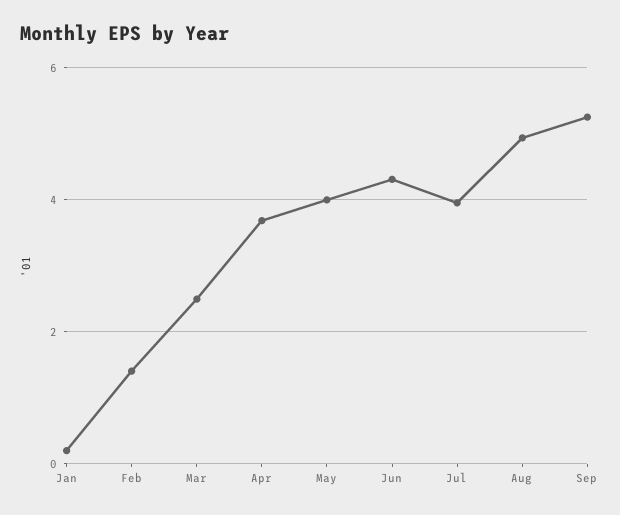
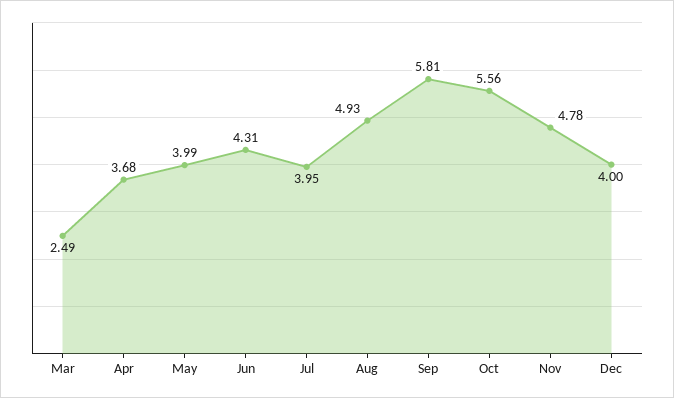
Jan: 0.2 -> none
Feb: 1.4 -> none
Sep: 5.2 -> 5.81
Oct: none -> 5.56
Nov: none -> 4.78
Dec: none -> 4

